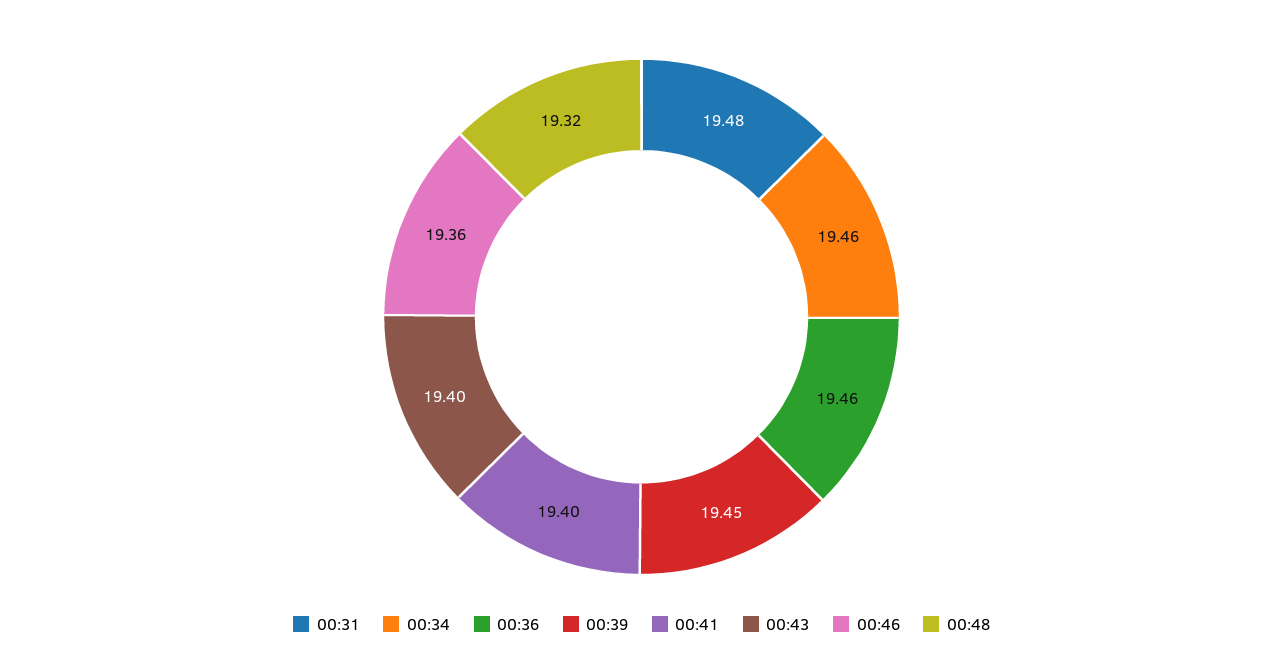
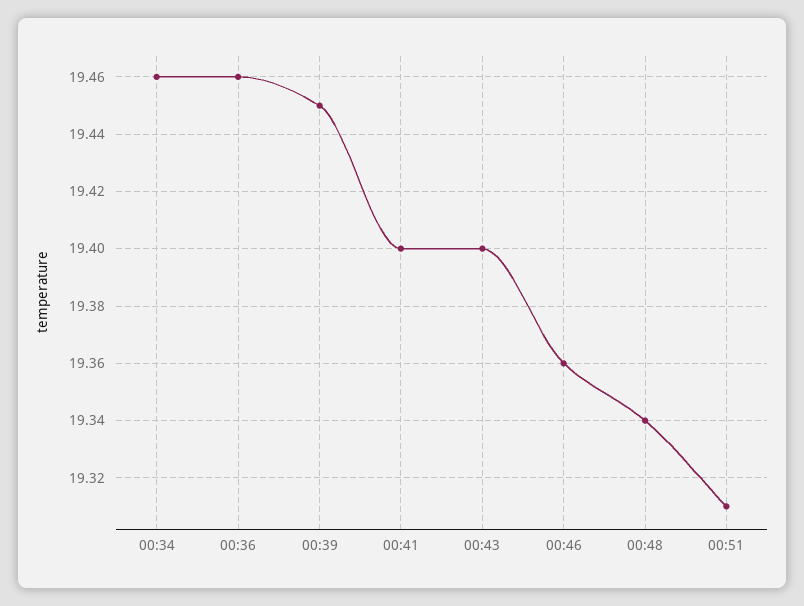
00:31: 19.48 -> none
00:48: 19.32 -> 19.34
00:51: none -> 19.31

